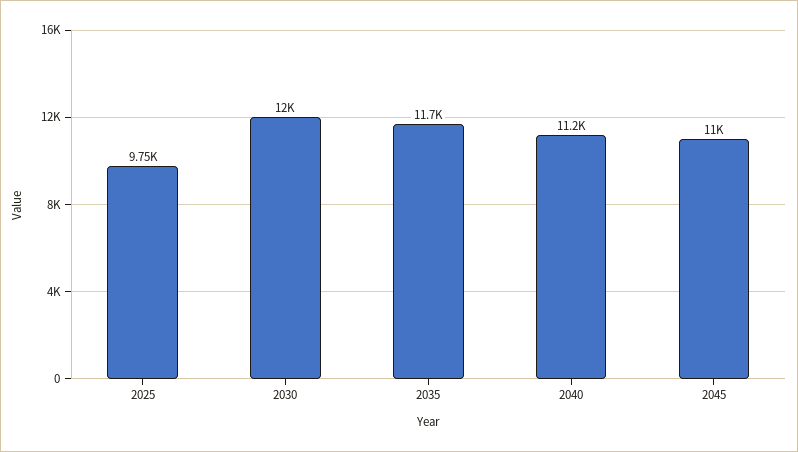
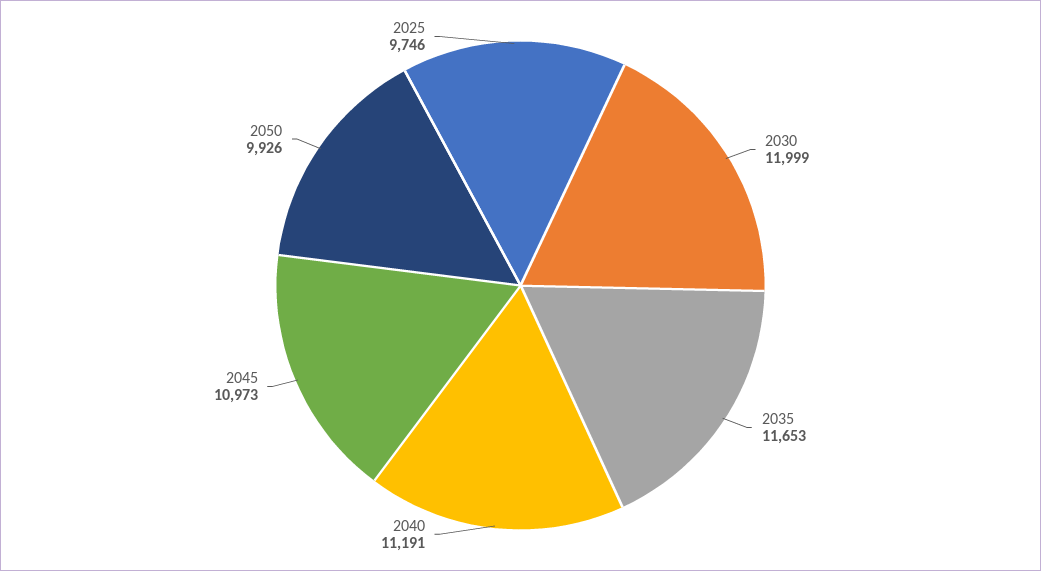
2050: none -> 9926

